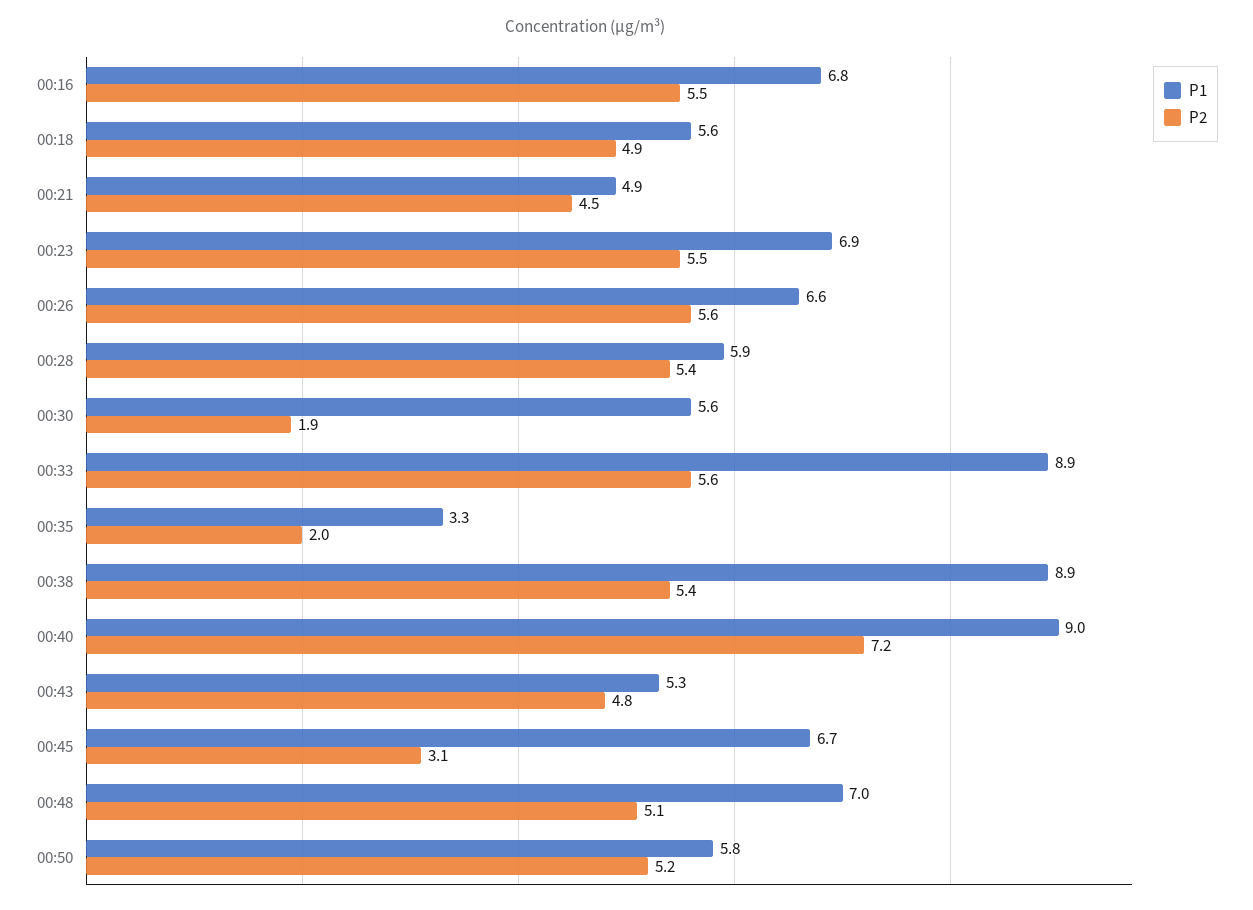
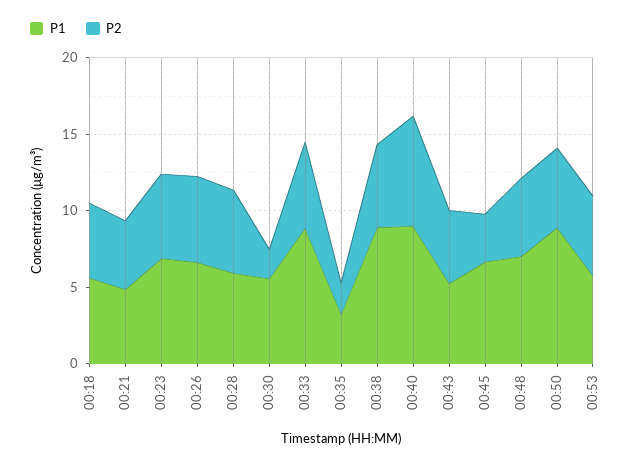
P1, 00:16: 6.8 -> none
P2, 00:16: 5.5 -> none
P1, 00:50: 5.8 -> 9
P1, 00:53: none -> 6
P2, 00:53: none -> 5

